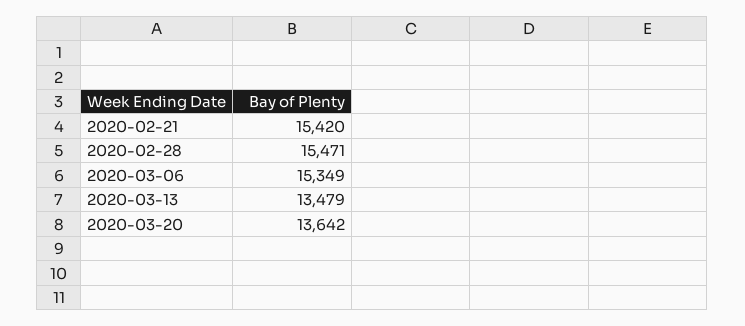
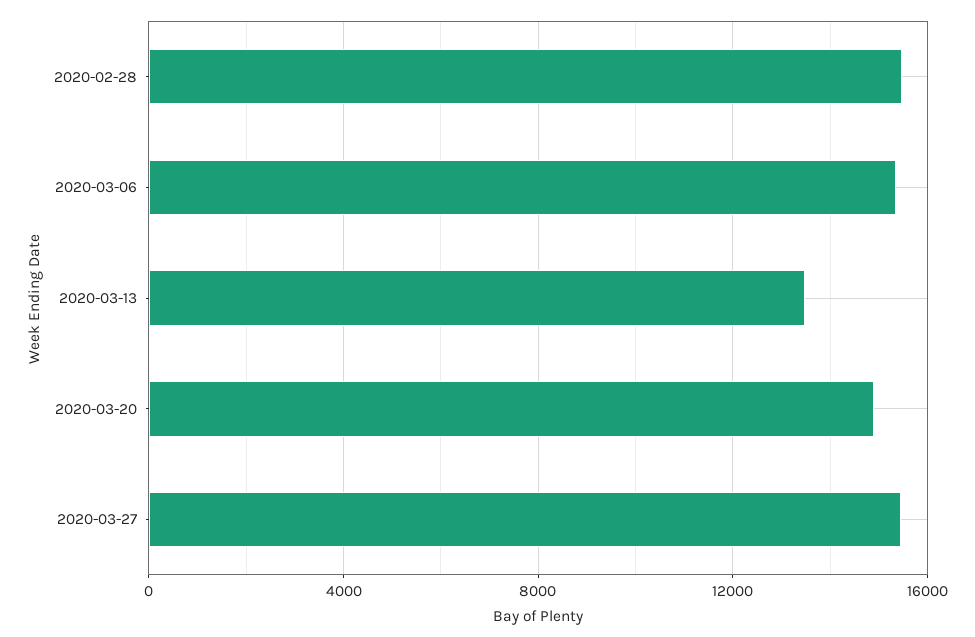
2020-02-21: 15420 -> none
2020-03-20: 13642 -> 15000
2020-03-27: none -> 15500

